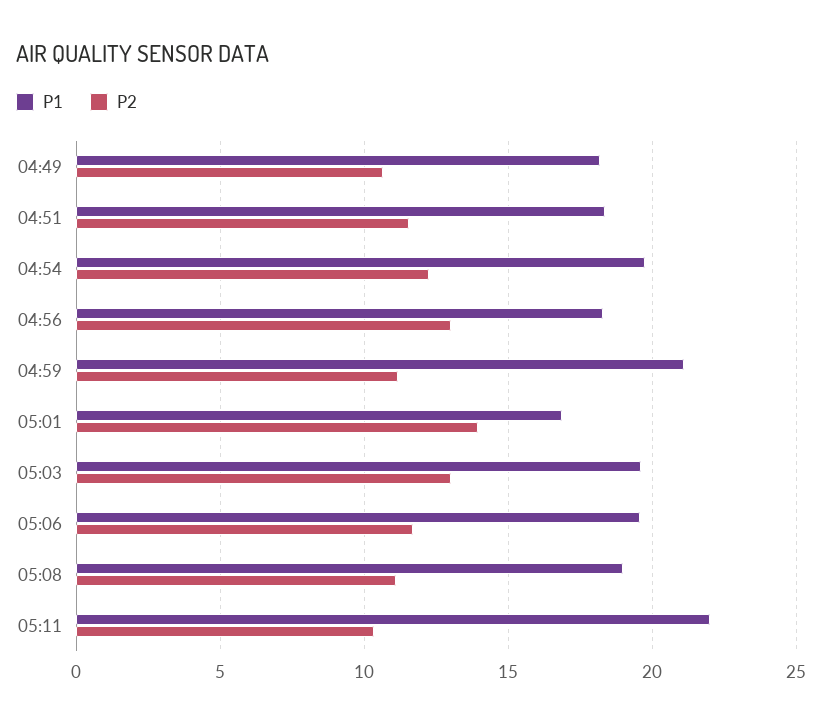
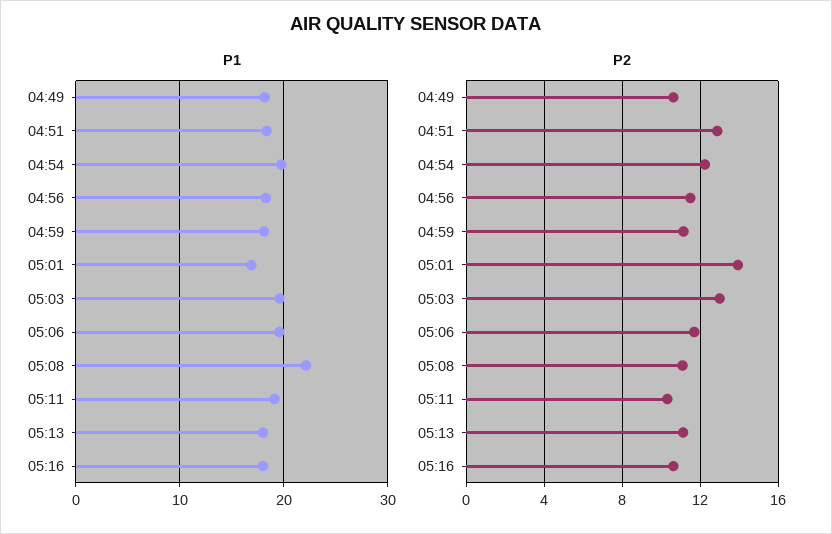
P2, 04:51: 11.5 -> 13
P2, 04:56: 13 -> 11.5
P1, 04:59: 21 -> 18
P1, 05:08: 19 -> 22
P1, 05:11: 22 -> 19
P1, 05:13: none -> 18
P1, 05:16: none -> 18
P2, 05:13: none -> 11
P2, 05:16: none -> 10.5

